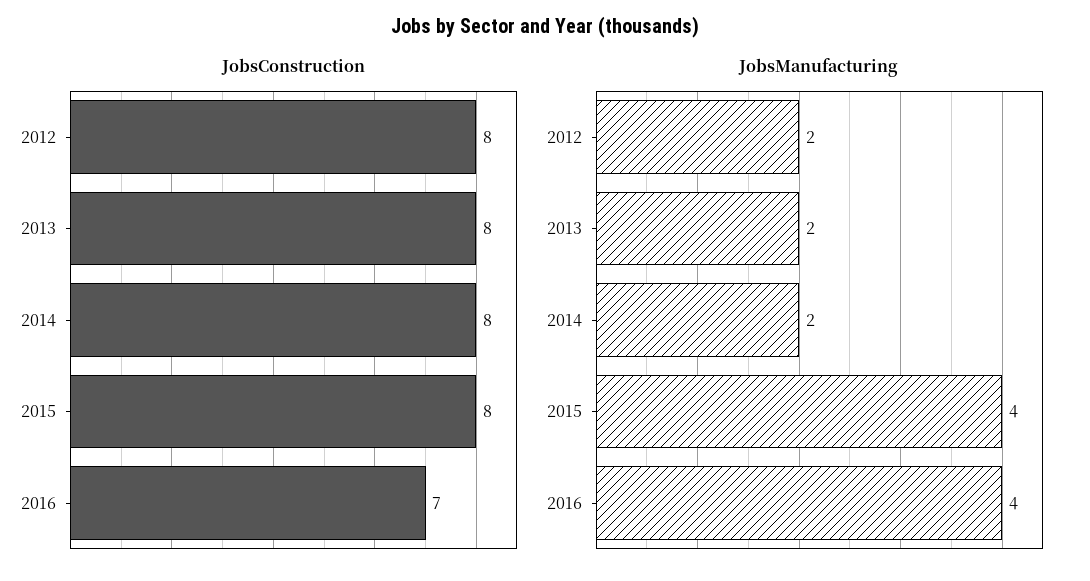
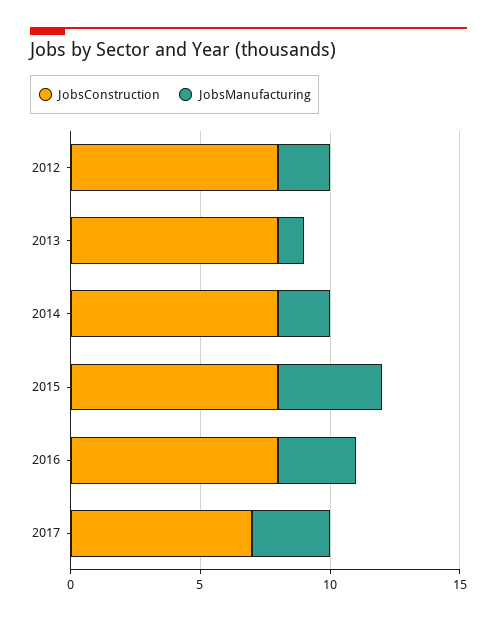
JobsConstruction, 2016: 7 -> 8
JobsManufacturing, 2013: 2 -> 1
JobsManufacturing, 2016: 4 -> 3
JobsConstruction, 2017: none -> 7
JobsManufacturing, 2017: none -> 3

